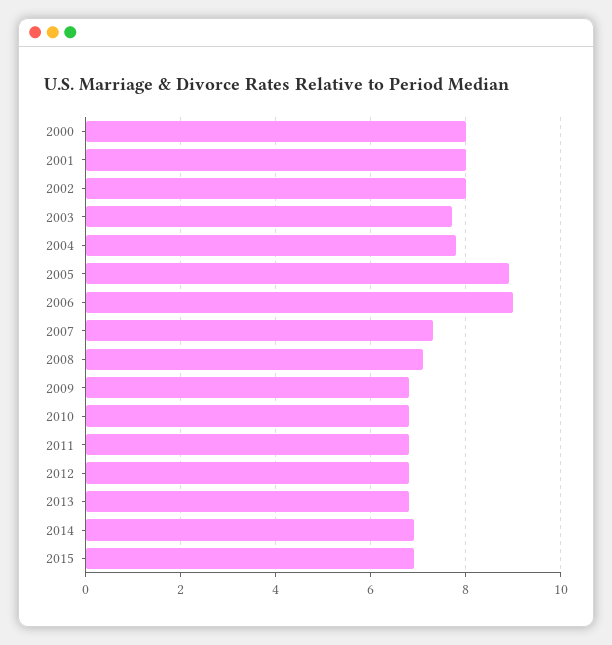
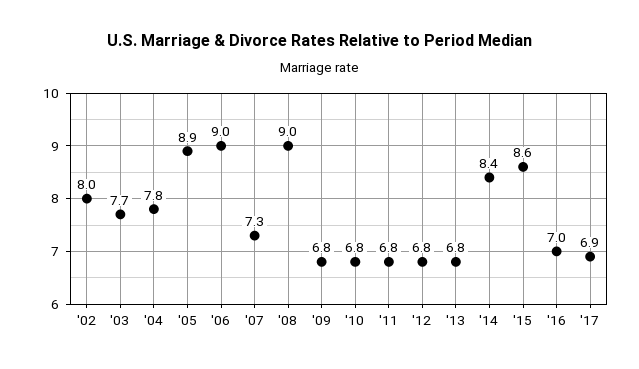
2000: 8 -> none
2001: 8 -> none
2008: 7 -> 9
2014: 7 -> 8.4
2015: 7 -> 8.6
'16: none -> 7
'17: none -> 6.9

